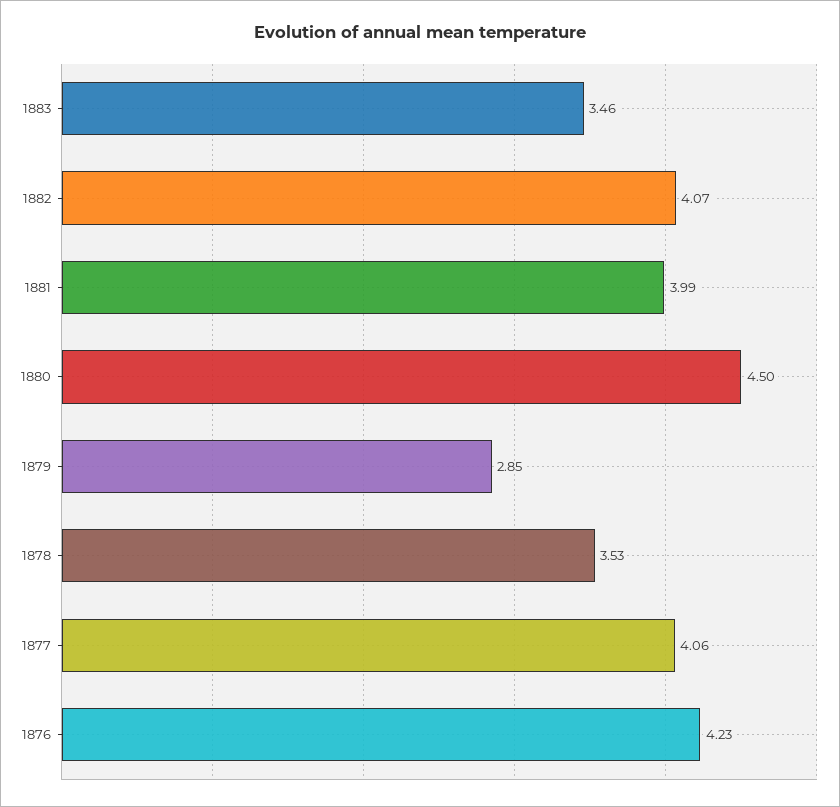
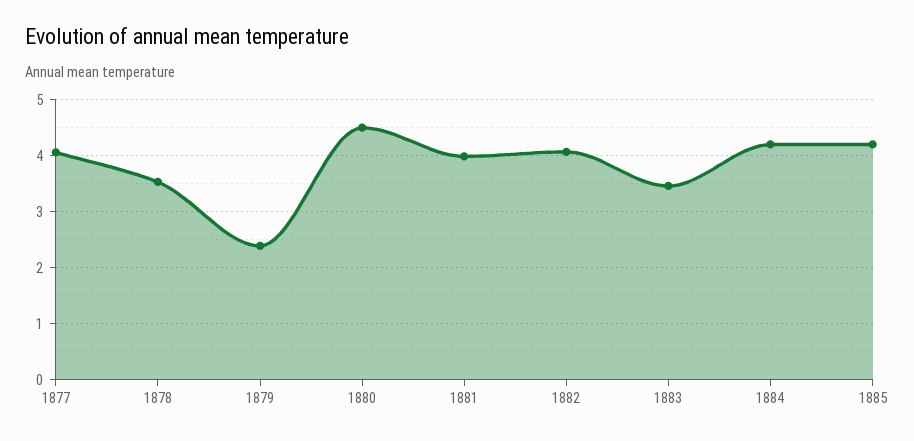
1879: 2.85 -> 2.4
1876: 4.23 -> none
1884: none -> 4.2
1885: none -> 4.2

